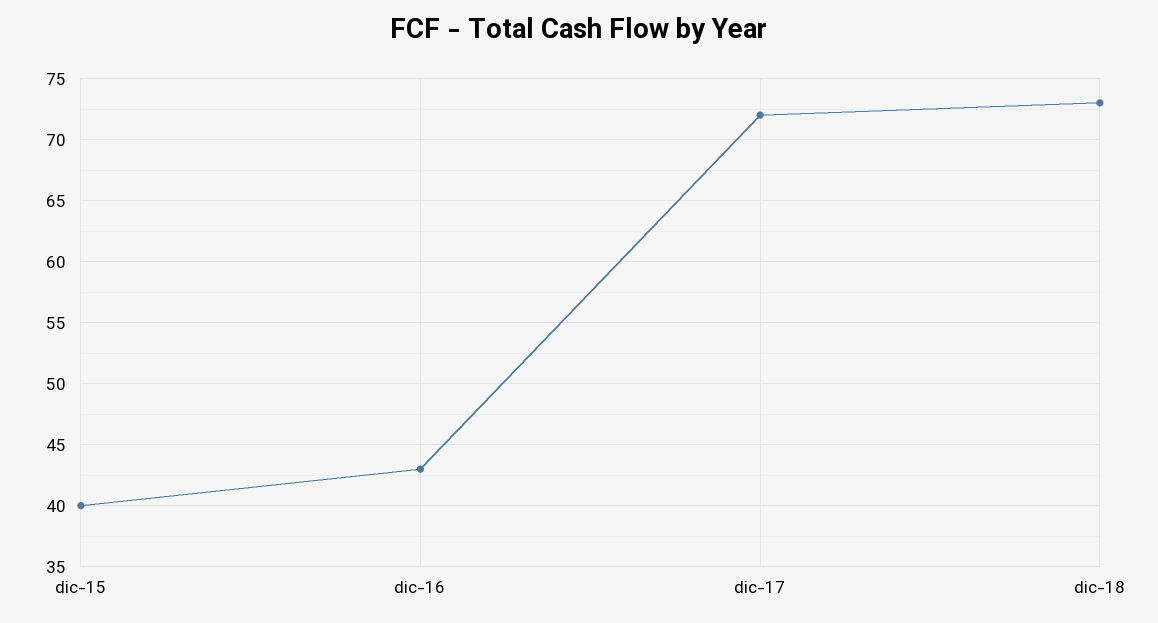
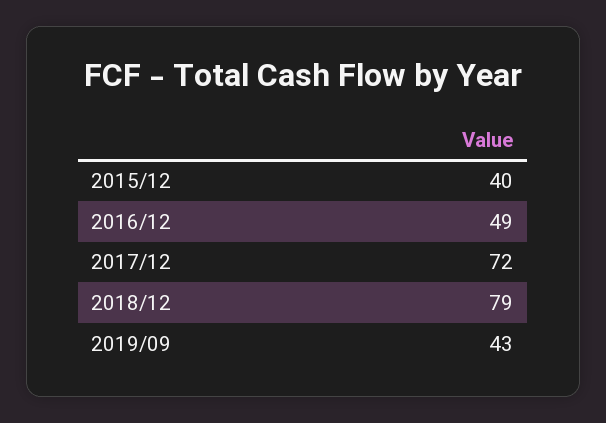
dic-16: 43 -> 49
dic-18: 73 -> 79
2019/09: none -> 43

